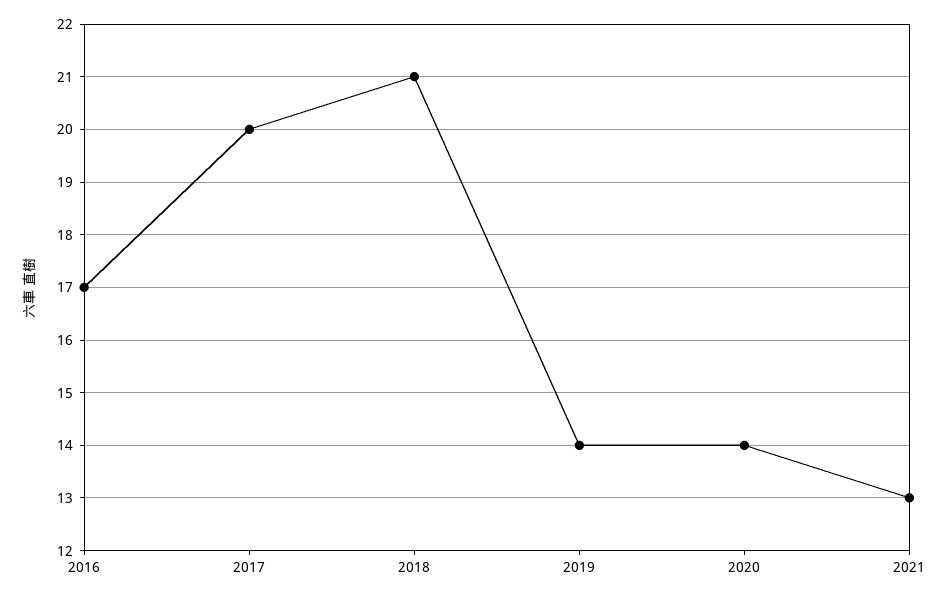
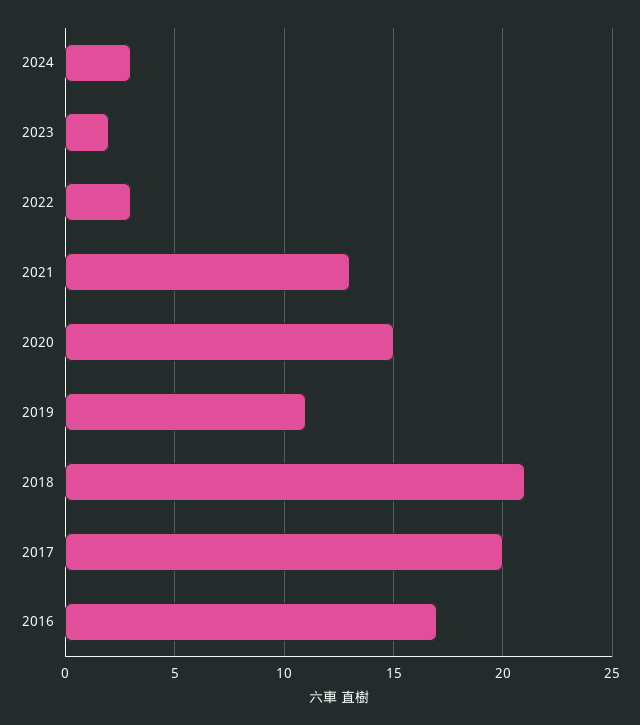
2019: 14 -> 11
2020: 14 -> 15
2024: none -> 3
2023: none -> 2
2022: none -> 3

